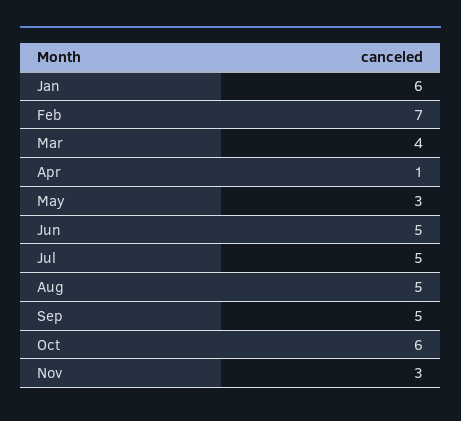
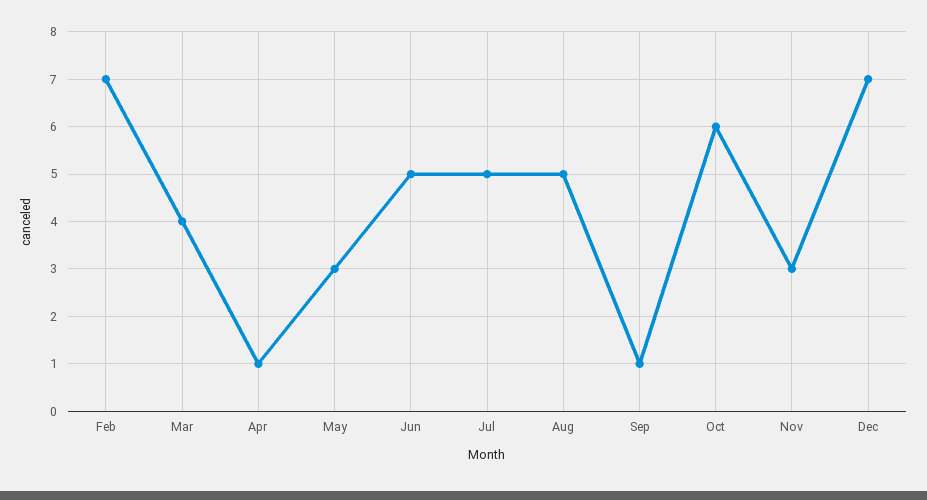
Jan: 6 -> none
Sep: 5 -> 1
Dec: none -> 7

